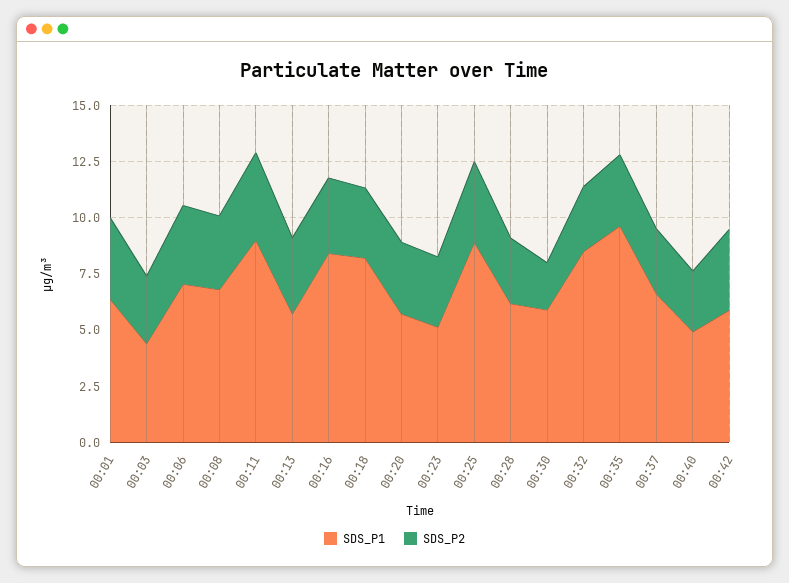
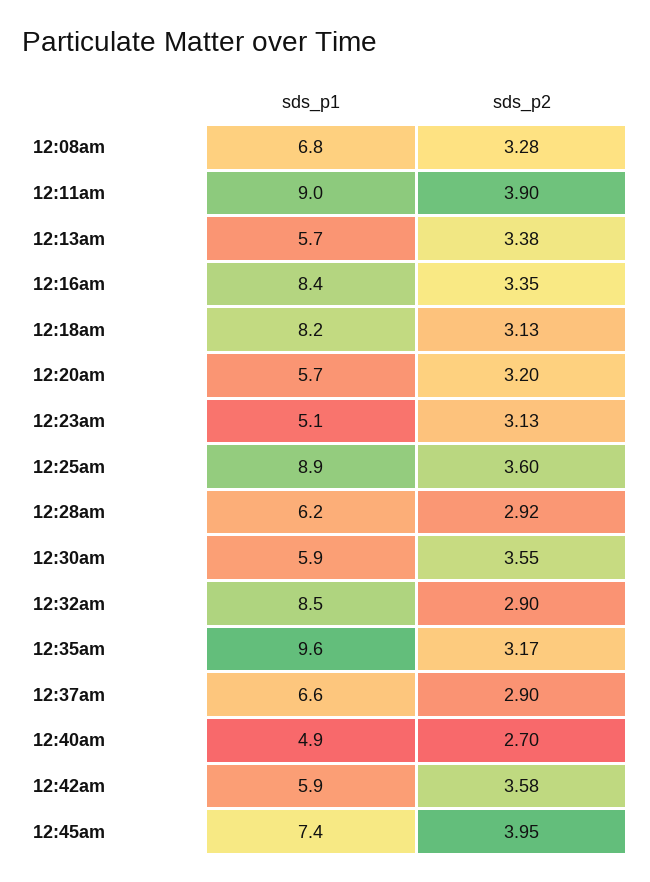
SDS_P1, 00:01: 6.5 -> none
SDS_P2, 00:01: 3.5 -> none
SDS_P1, 00:03: 4.5 -> none
SDS_P2, 00:03: 3 -> none
SDS_P1, 00:06: 7 -> none
SDS_P2, 00:06: 3.5 -> none
SDS_P2, 00:30: 2 -> 3.55
SDS_P1, 12:45am: none -> 7.4
SDS_P2, 12:45am: none -> 3.95

